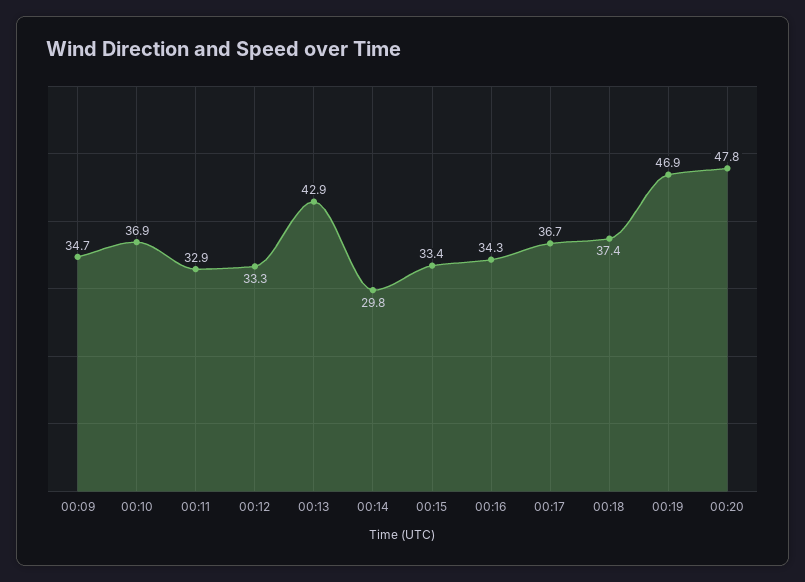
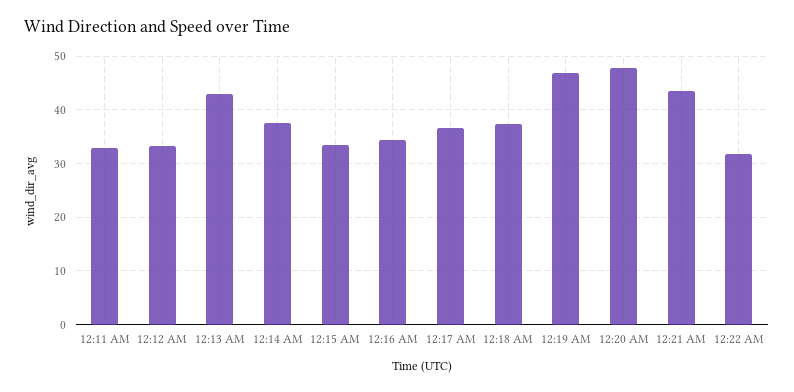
00:09: 34.7 -> none
00:10: 36.9 -> none
00:14: 29.8 -> 38
12:21 AM: none -> 44
12:22 AM: none -> 32

